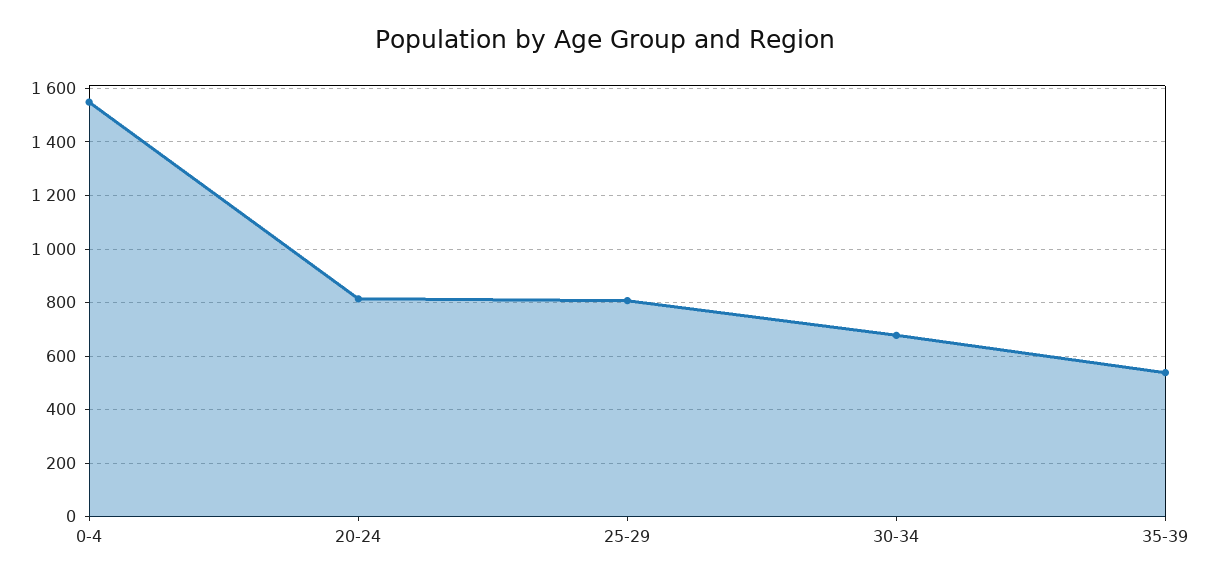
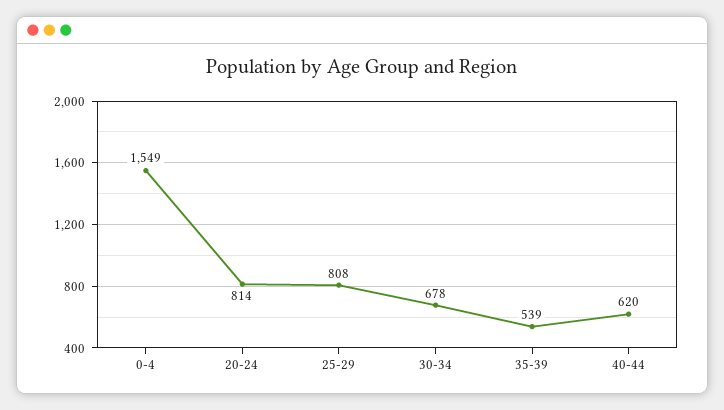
40-44: none -> 620

